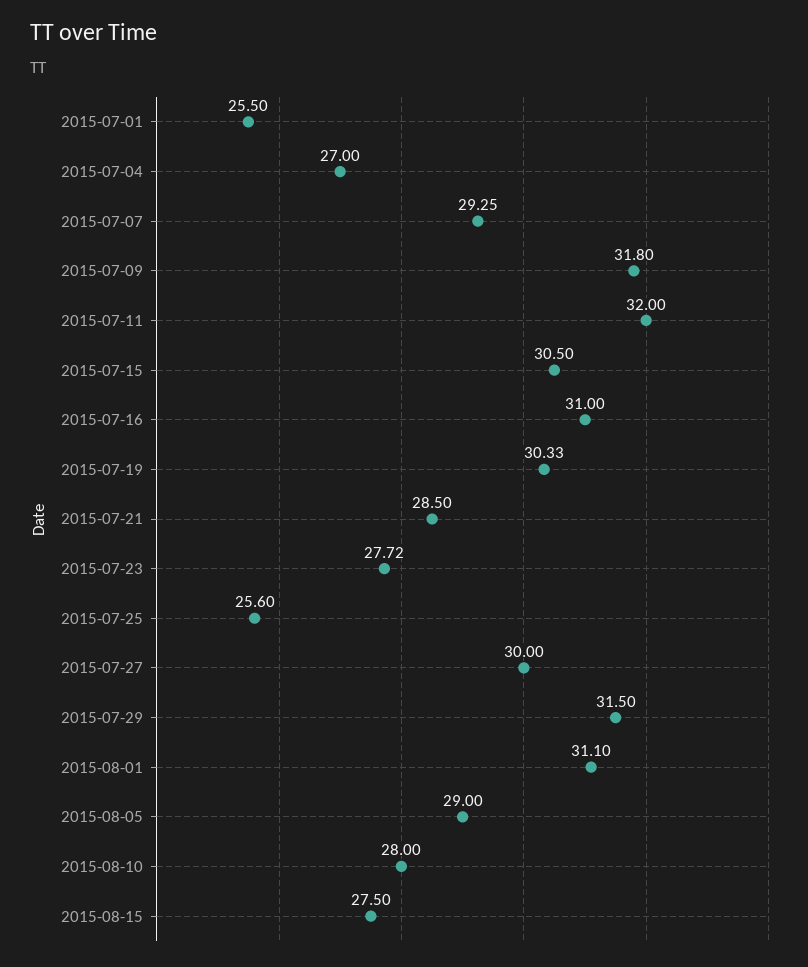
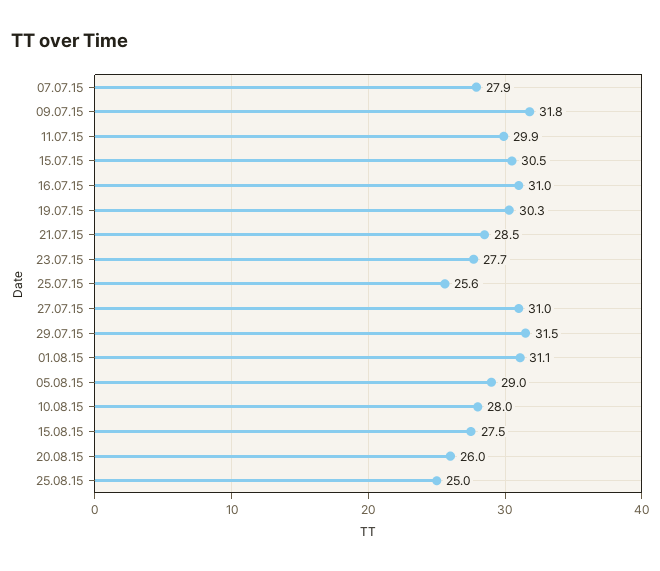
2015-07-01: 25.5 -> none
2015-07-04: 27 -> none
2015-07-07: 29.25 -> 27.9
2015-07-11: 32 -> 29.9
2015-07-27: 30 -> 31
20.08.15: none -> 26
25.08.15: none -> 25

